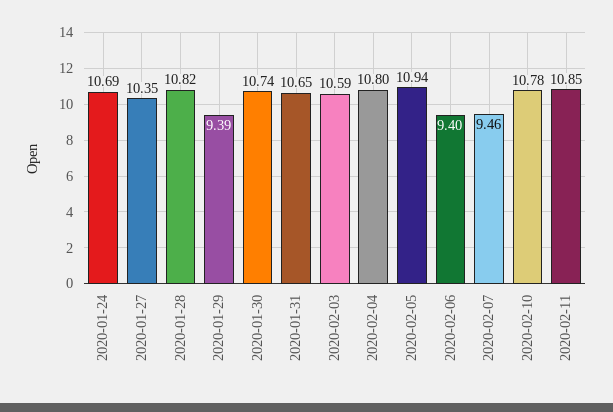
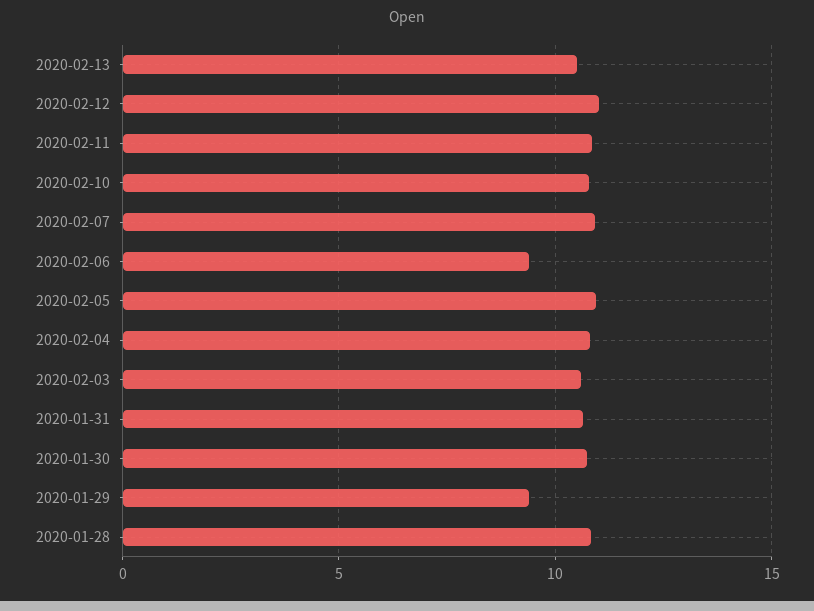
2020-01-24: 10.69 -> none
2020-01-27: 10.35 -> none
2020-02-07: 9.46 -> 11
2020-02-13: none -> 10.5
2020-02-12: none -> 11

